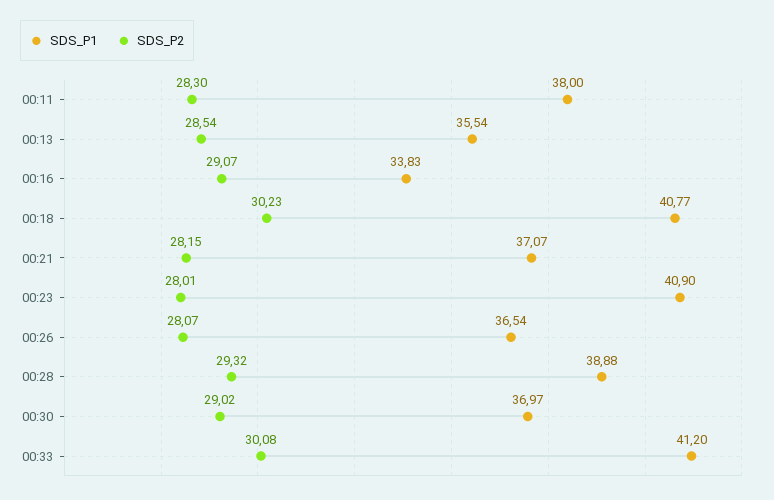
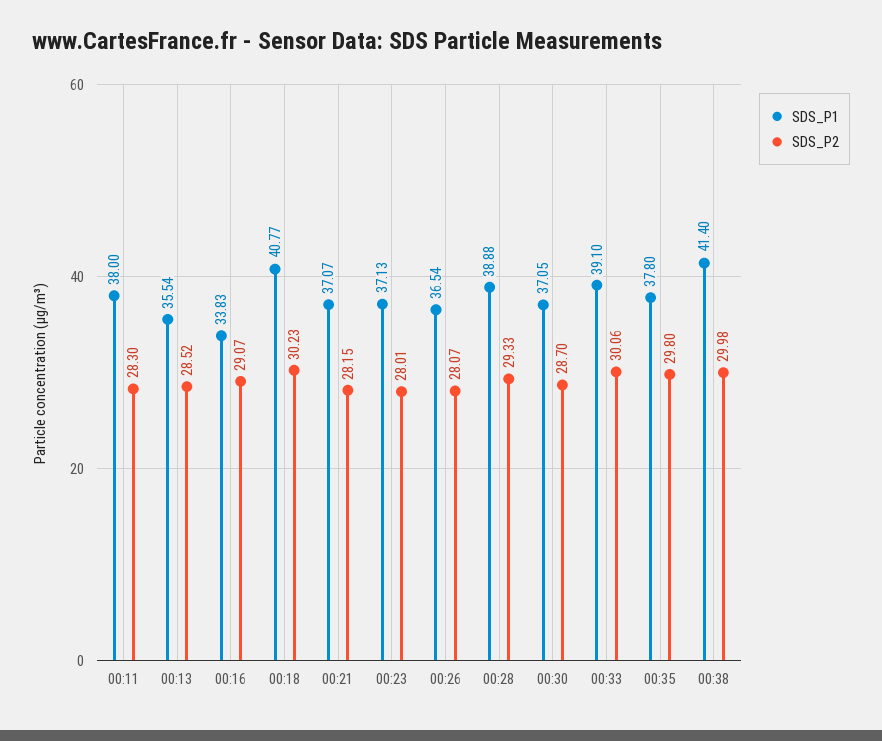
SDS_P2, 00:13: 28.54 -> 28.52
SDS_P1, 00:23: 40.9 -> 37.13
SDS_P2, 00:28: 29.32 -> 29.33
SDS_P1, 00:30: 36.97 -> 37.05
SDS_P2, 00:30: 29.02 -> 28.7
SDS_P1, 00:33: 41.2 -> 39.1
SDS_P2, 00:33: 30.08 -> 30.06
SDS_P1, 00:35: none -> 37.8
SDS_P2, 00:35: none -> 29.8
SDS_P1, 00:38: none -> 41.4
SDS_P2, 00:38: none -> 29.98

